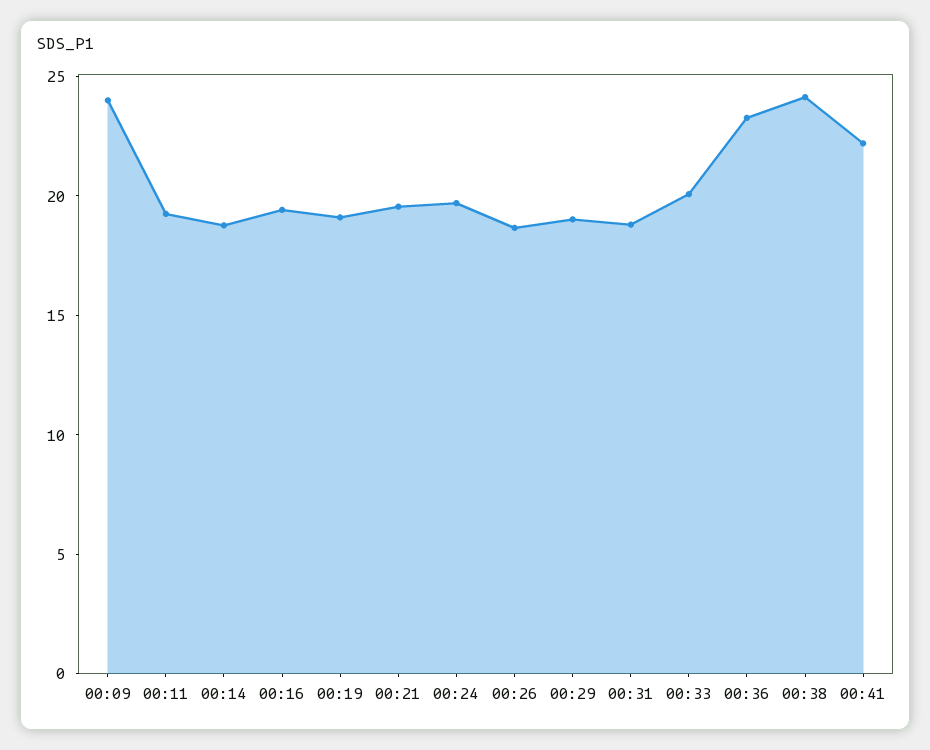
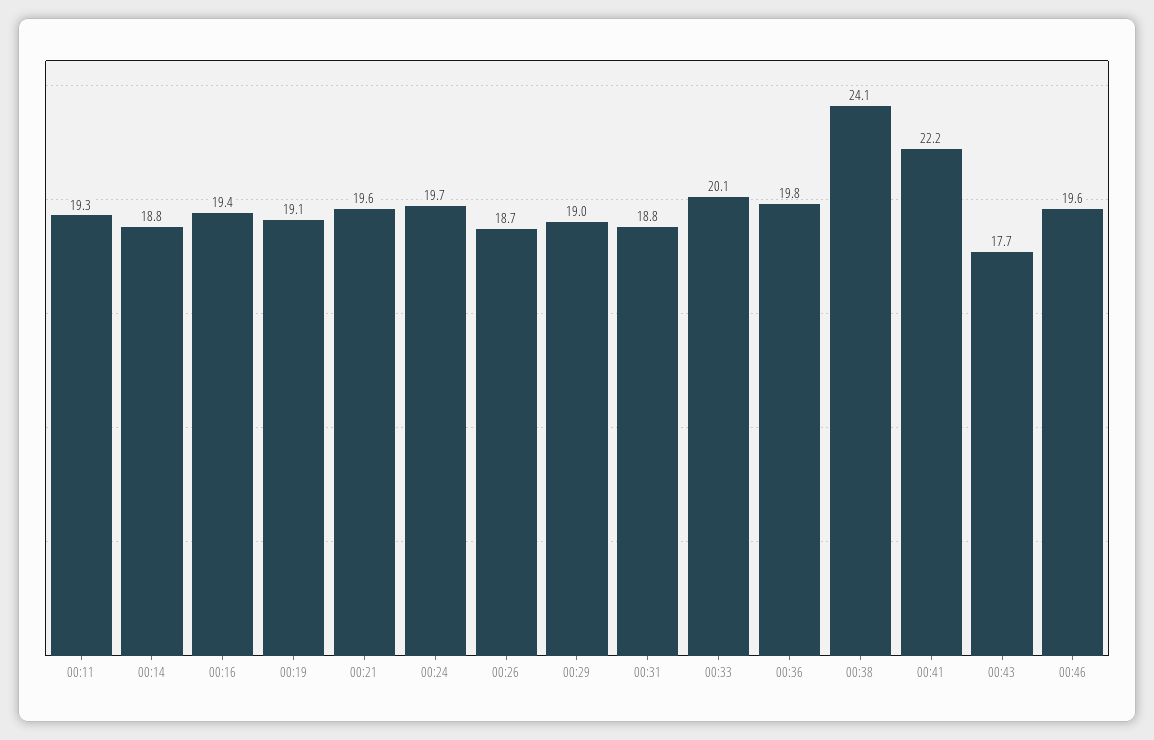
00:09: 24 -> none
00:36: 23 -> 19.8
00:43: none -> 17.7
00:46: none -> 19.6

